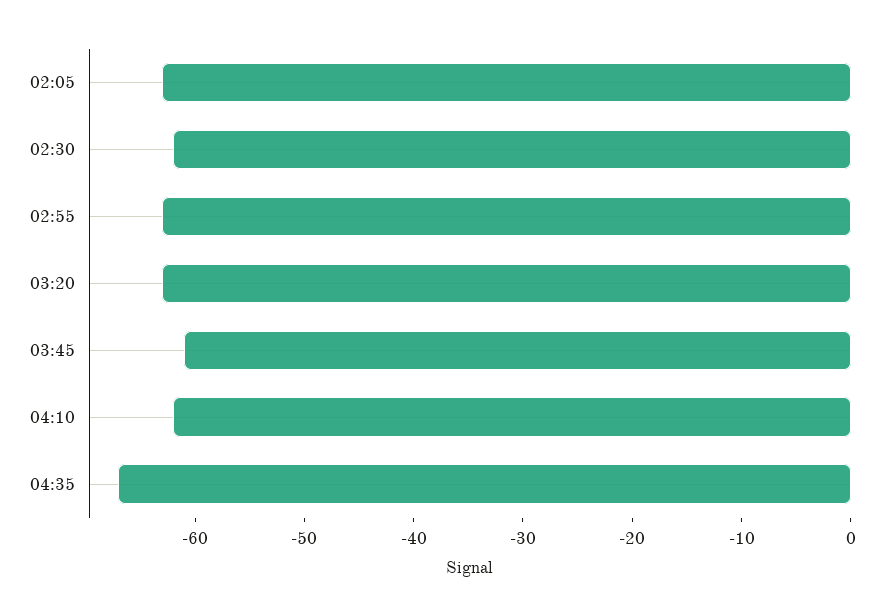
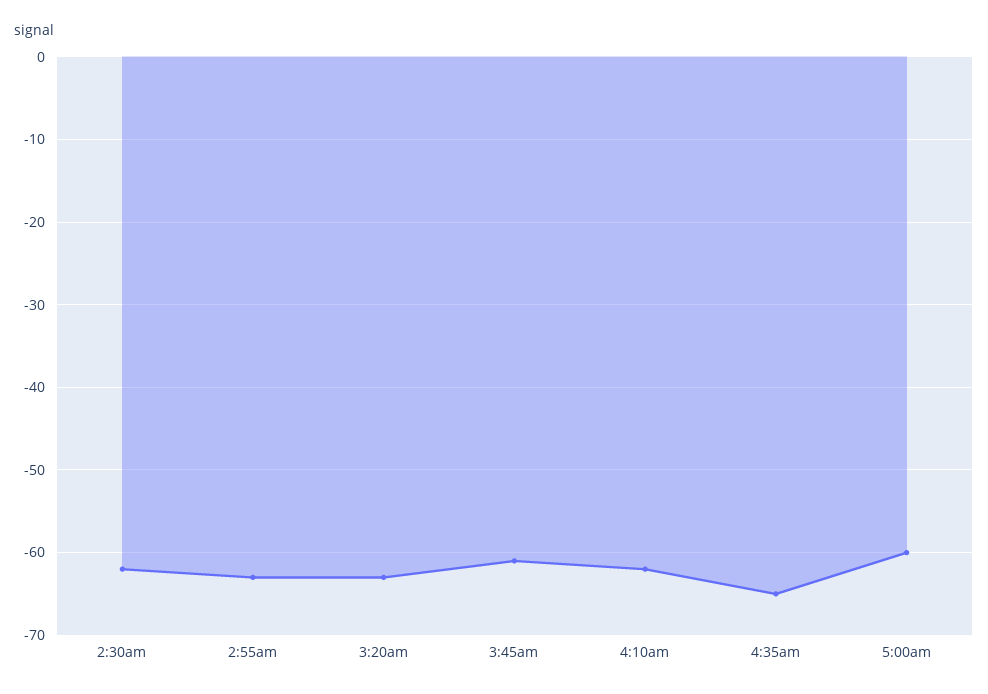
02:05: -63 -> none
04:35: -67 -> -65
5:00am: none -> -60

